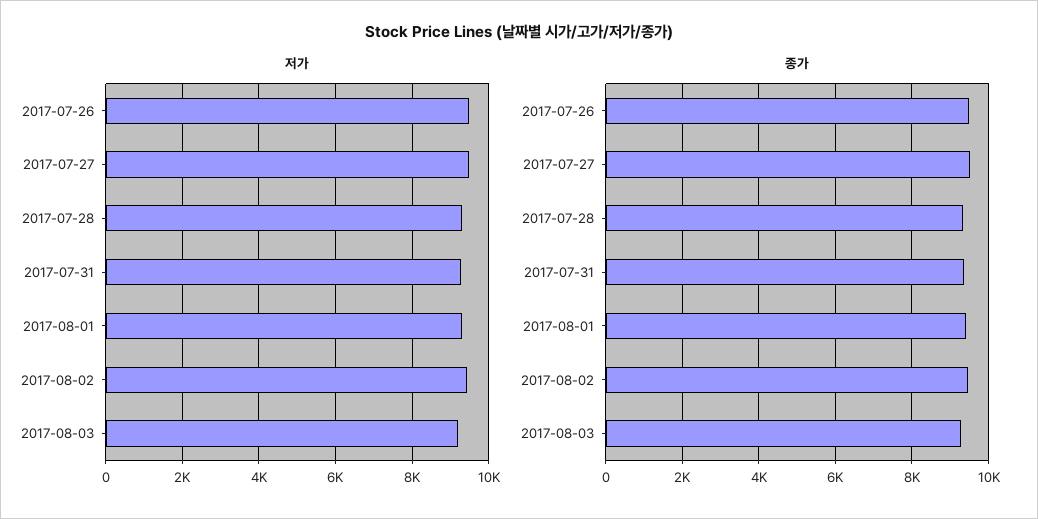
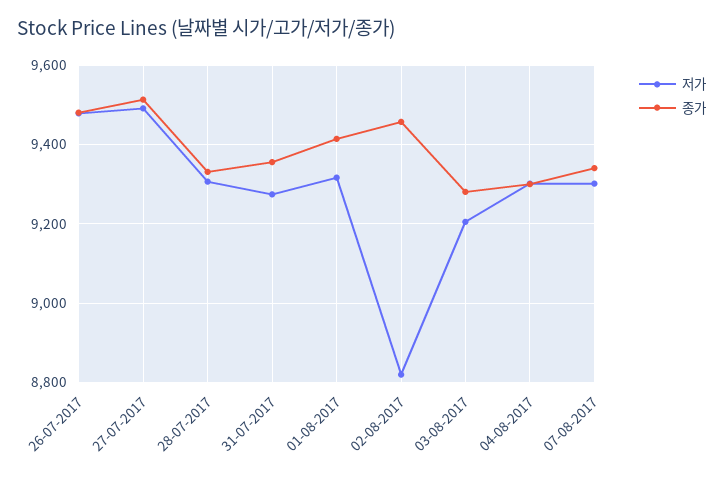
저가, 2017-08-02: 9400 -> 8820
저가, 04-08-2017: none -> 9300
종가, 04-08-2017: none -> 9300
저가, 07-08-2017: none -> 9300
종가, 07-08-2017: none -> 9340

